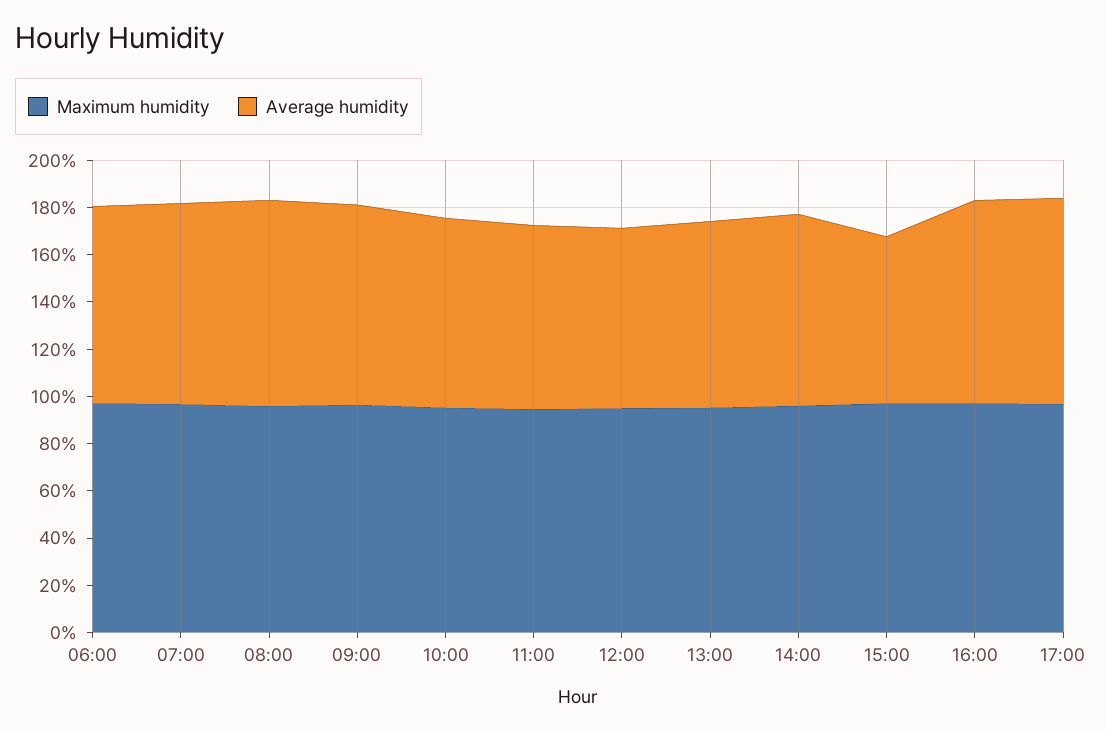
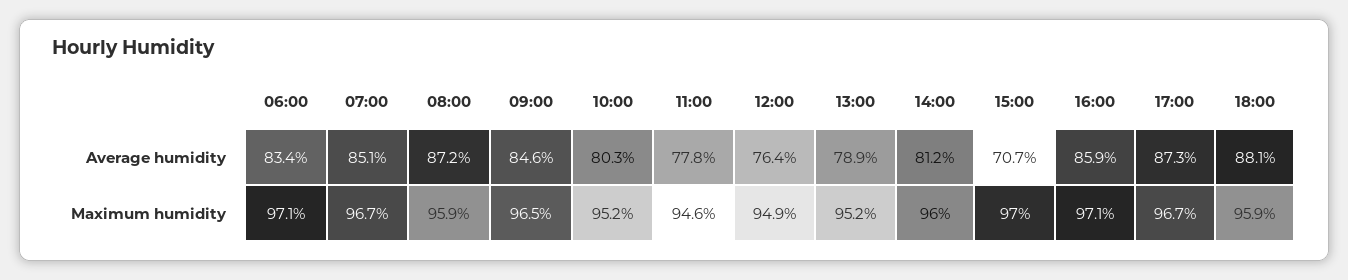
Average humidity, 18:00: none -> 88.1
Maximum humidity, 18:00: none -> 95.9

